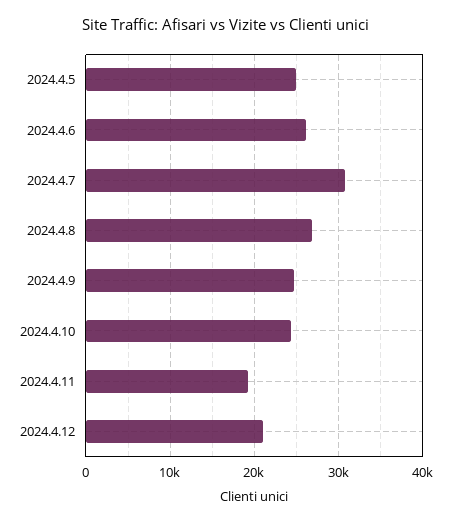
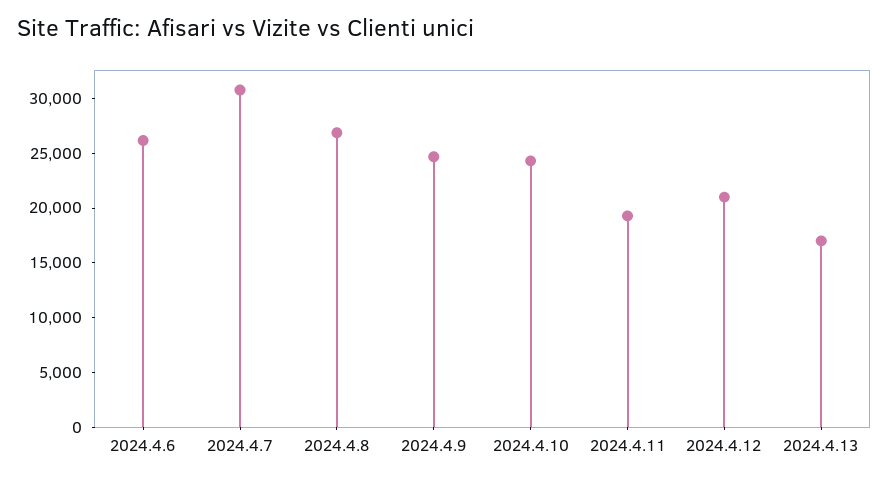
2024.4.5: 25000 -> none
2024.4.13: none -> 17000

